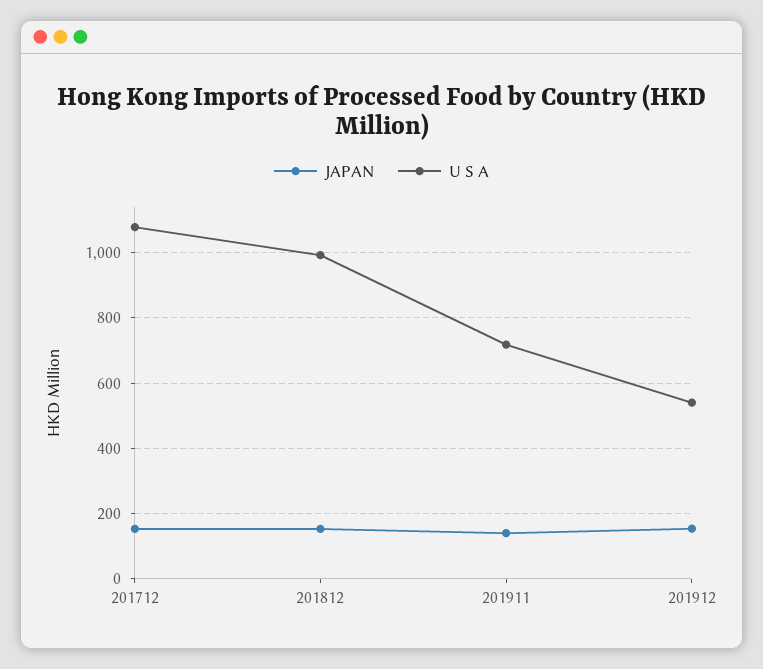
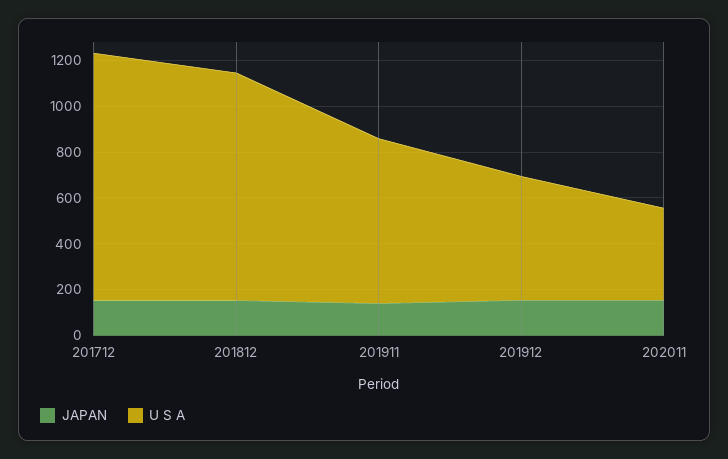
JAPAN, 202011: none -> 150
U S A, 202011: none -> 400

